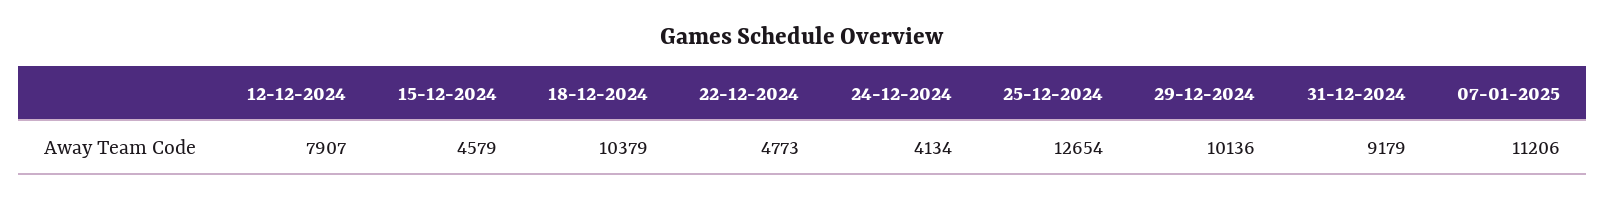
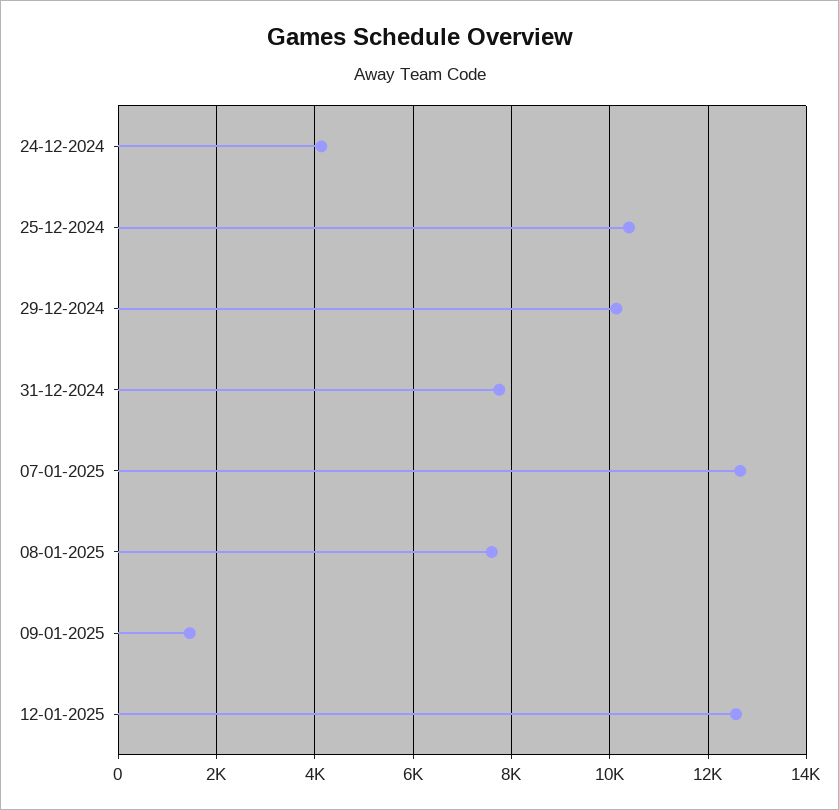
12-12-2024: 7907 -> none
15-12-2024: 4579 -> none
18-12-2024: 10379 -> none
22-12-2024: 4773 -> none
25-12-2024: 12654 -> 10400
31-12-2024: 9179 -> 7800
07-01-2025: 11206 -> 12600
08-01-2025: none -> 7600
09-01-2025: none -> 1400
12-01-2025: none -> 12600

